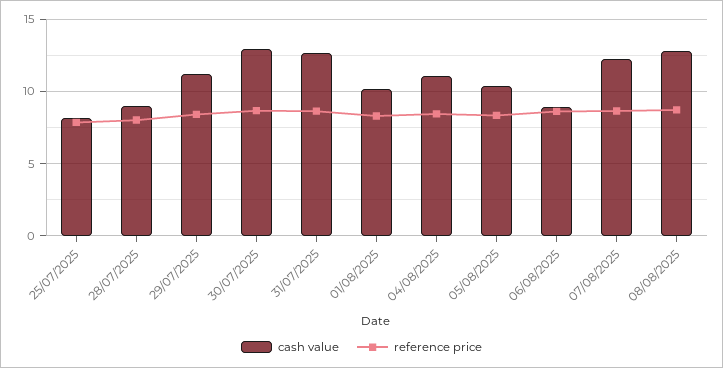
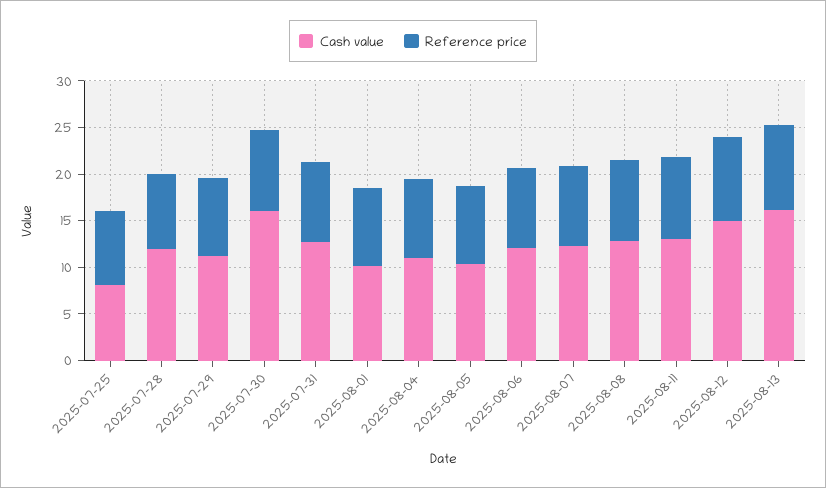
cash value, 28/07/2025: 9 -> 12
cash value, 30/07/2025: 13 -> 16
cash value, 06/08/2025: 9 -> 12
cash value, 2025-08-11: none -> 13
reference price, 2025-08-11: none -> 9
cash value, 2025-08-12: none -> 15
reference price, 2025-08-12: none -> 9
cash value, 2025-08-13: none -> 16
reference price, 2025-08-13: none -> 9

